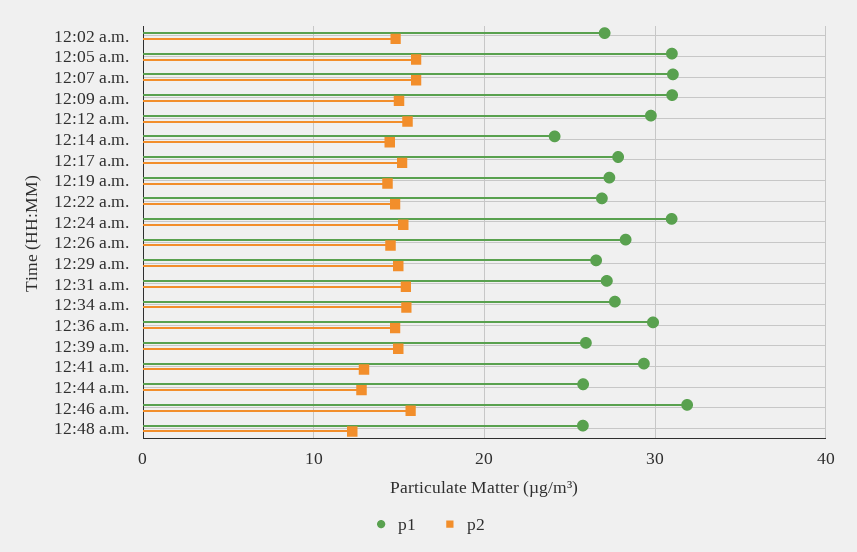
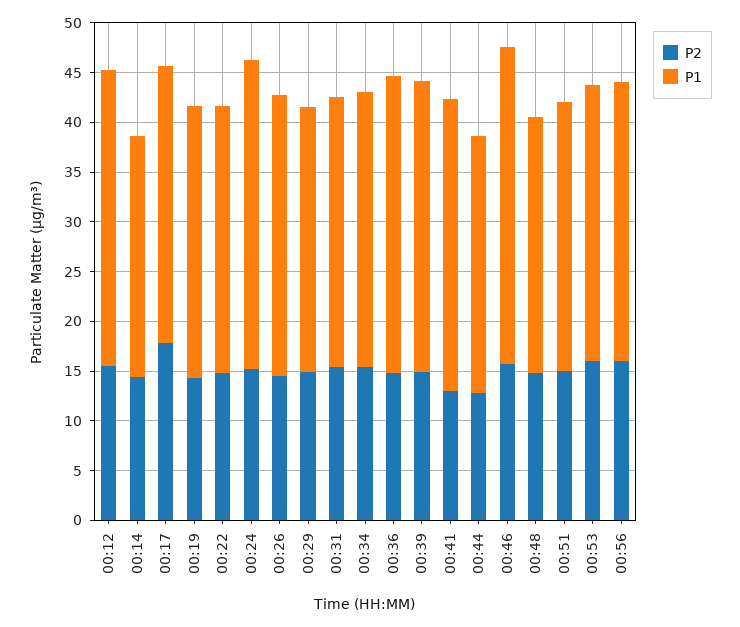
p1, 12:02 a.m.: 27 -> none
p2, 12:02 a.m.: 15 -> none
p1, 12:05 a.m.: 31 -> none
p2, 12:05 a.m.: 16 -> none
p1, 12:07 a.m.: 31 -> none
p2, 12:07 a.m.: 16 -> none
p1, 12:09 a.m.: 31 -> none
p2, 12:09 a.m.: 15 -> none
p2, 12:17 a.m.: 15 -> 18
p1, 12:39 a.m.: 26 -> 29
p2, 12:48 a.m.: 12 -> 15
p2, 00:51: none -> 15
p1, 00:51: none -> 27
p2, 00:53: none -> 16
p1, 00:53: none -> 28
p2, 00:56: none -> 16
p1, 00:56: none -> 28

